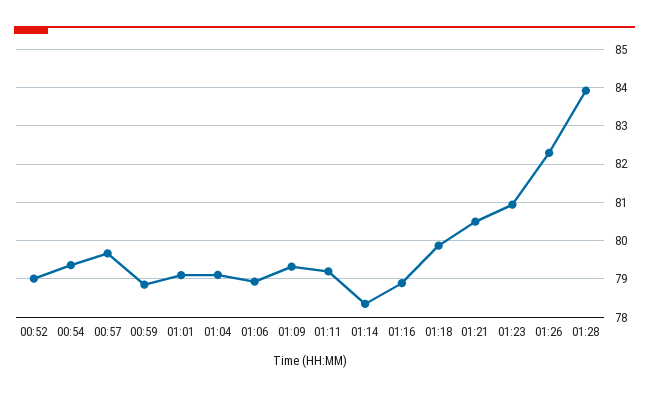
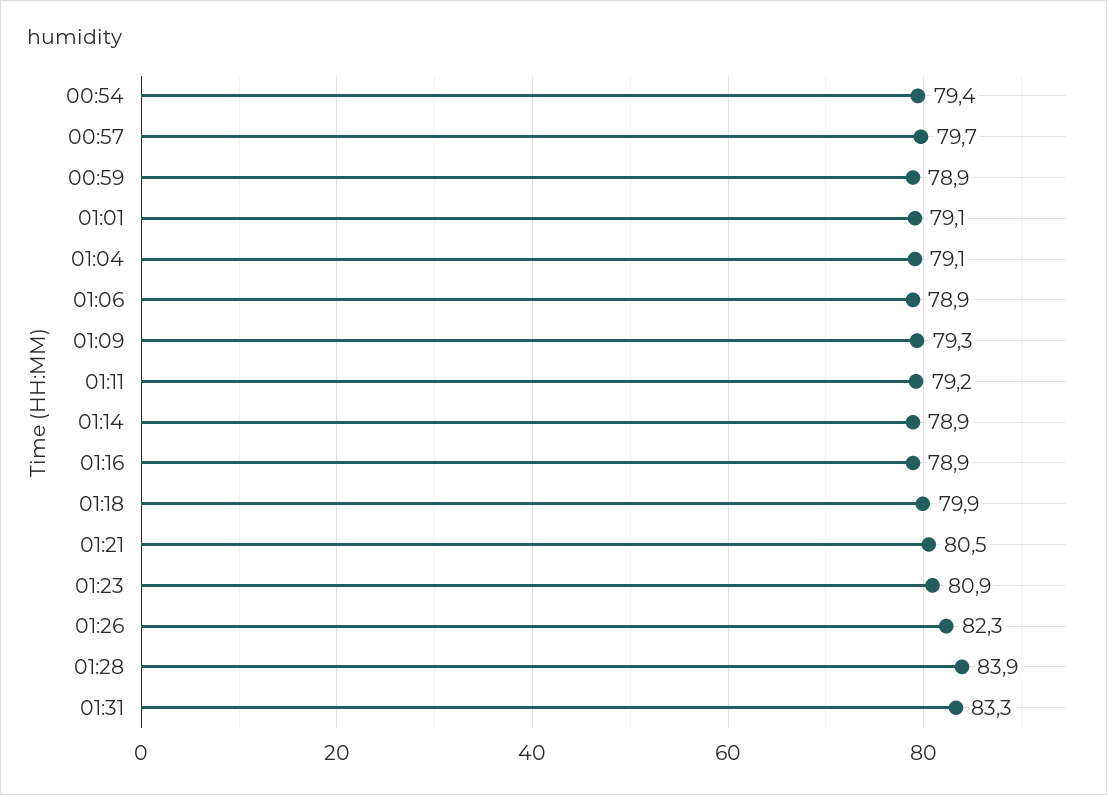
00:52: 79 -> none
01:14: 78.4 -> 78.9
01:31: none -> 83.3

